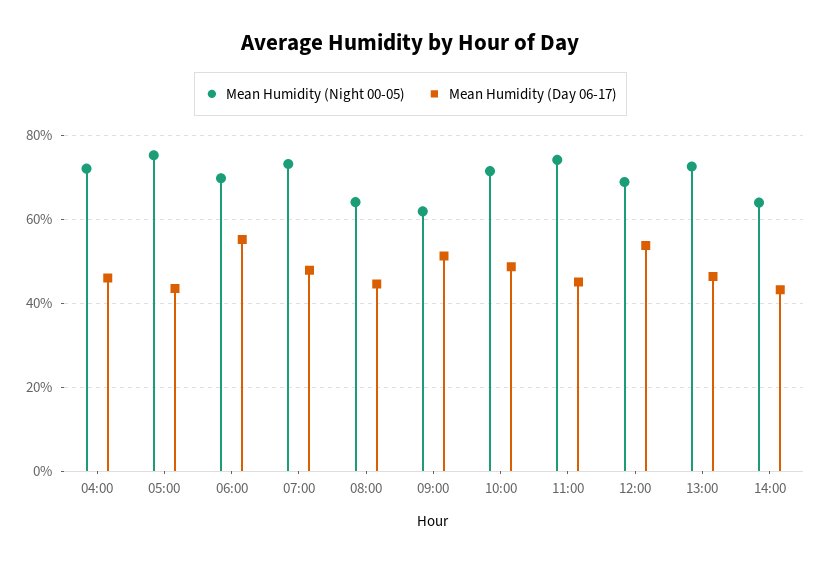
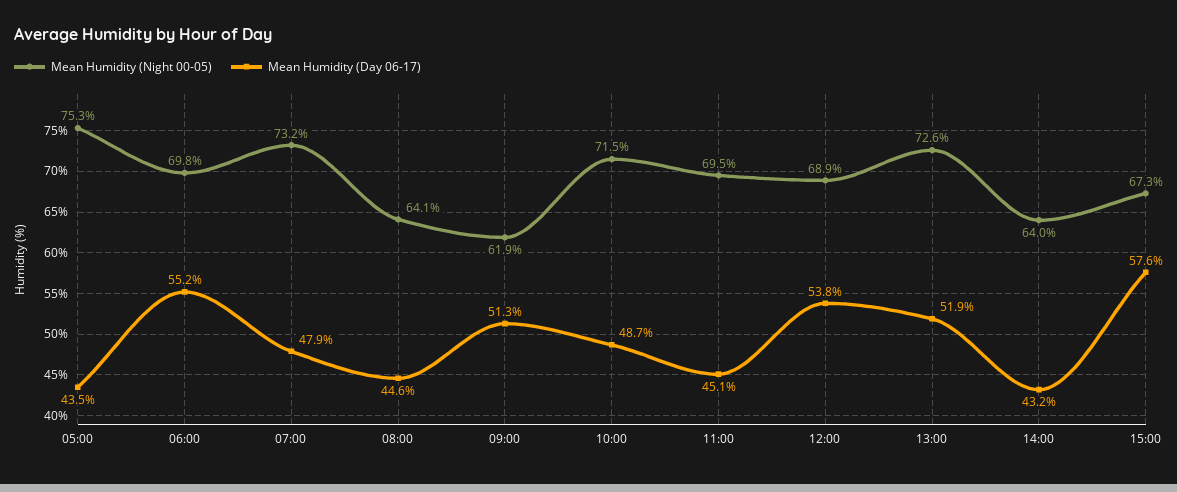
Mean Humidity (Night 00-05), 04:00: 72 -> none
Mean Humidity (Day 06-17), 04:00: 46 -> none
Mean Humidity (Night 00-05), 11:00: 74 -> 69.5
Mean Humidity (Day 06-17), 13:00: 46 -> 51.9
Mean Humidity (Night 00-05), 15:00: none -> 67.3
Mean Humidity (Day 06-17), 15:00: none -> 57.6

